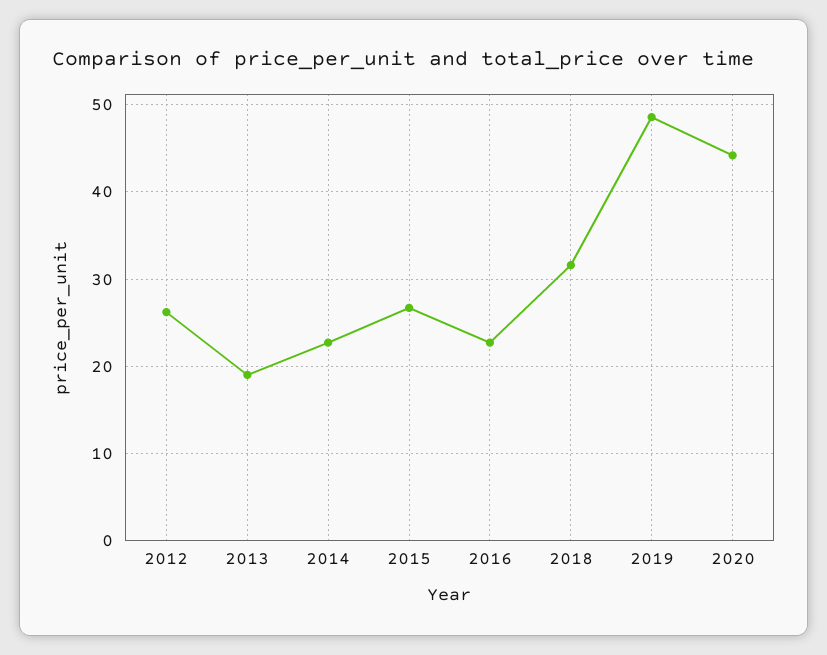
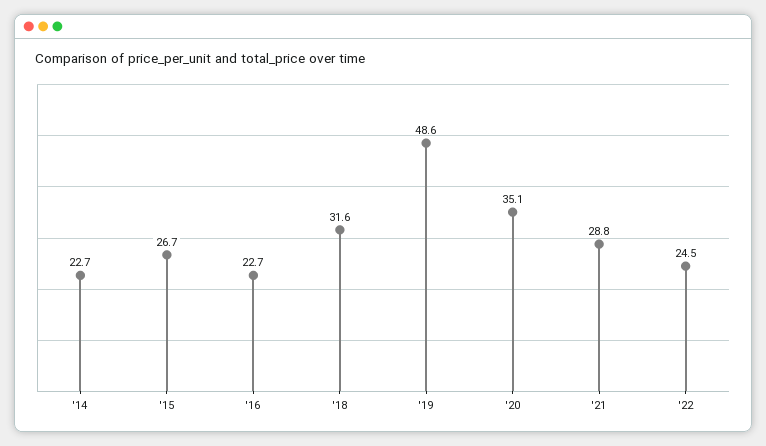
2012: 26 -> none
2013: 19 -> none
2020: 44 -> 35.1
'21: none -> 28.8
'22: none -> 24.5

